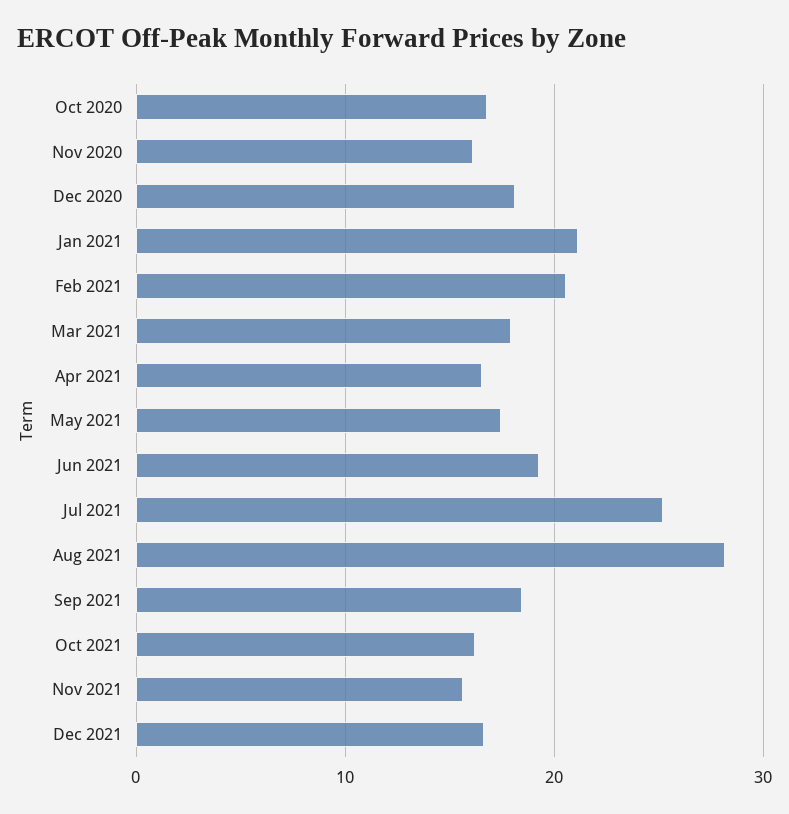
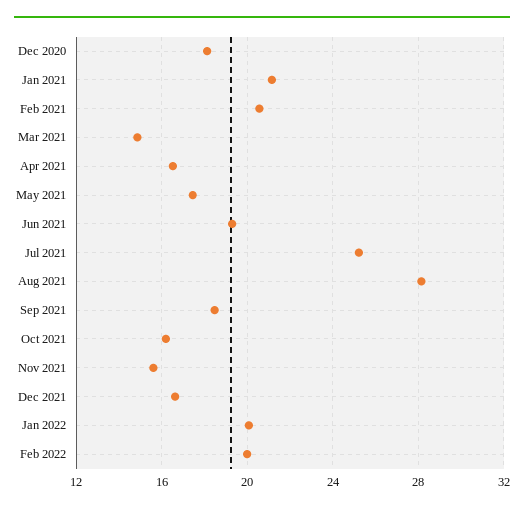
Oct 2020: 17 -> none
Nov 2020: 16 -> none
Mar 2021: 18 -> 15
Jan 2022: none -> 20
Feb 2022: none -> 20

